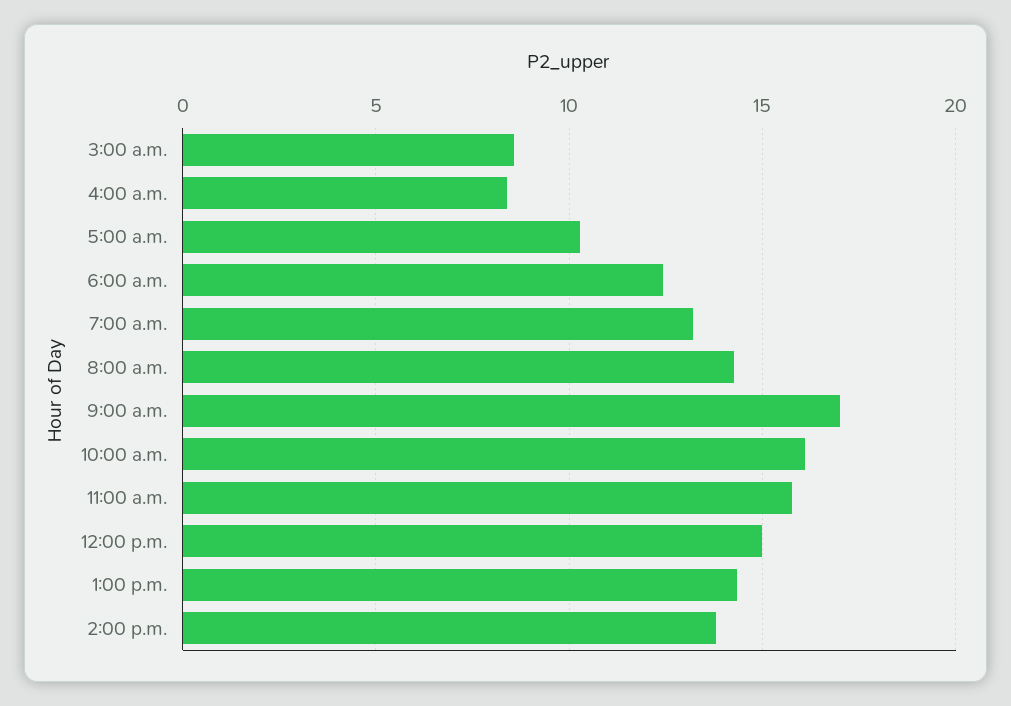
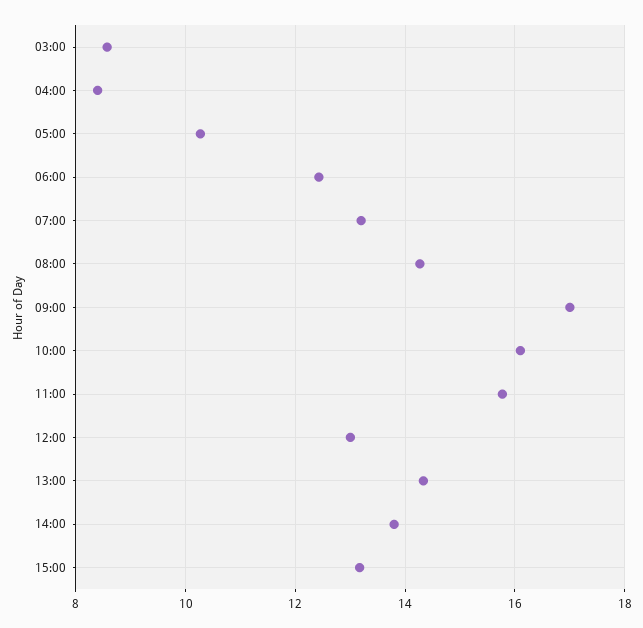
12:00 p.m.: 15 -> 13
15:00: none -> 13.2

